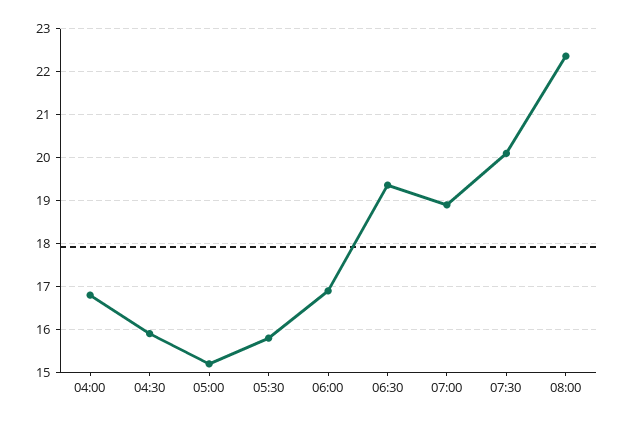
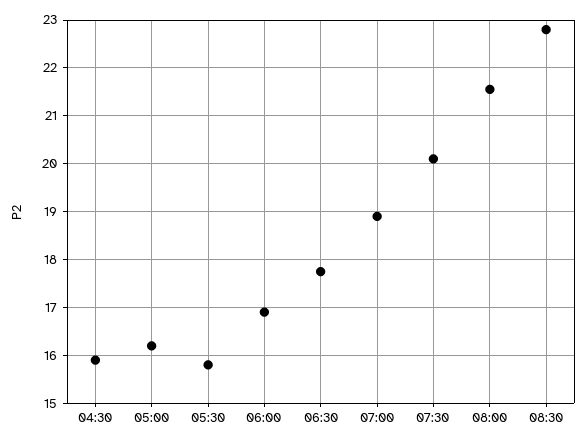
04:00: 16.8 -> none
05:00: 15.2 -> 16.2
06:30: 19.4 -> 17.8
08:00: 22.4 -> 21.6
08:30: none -> 22.8

